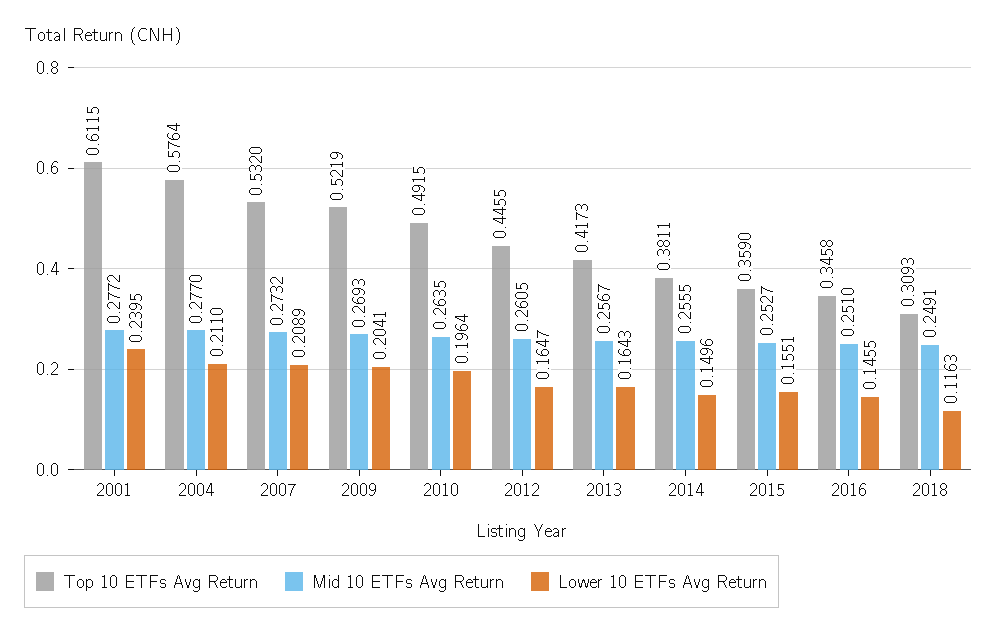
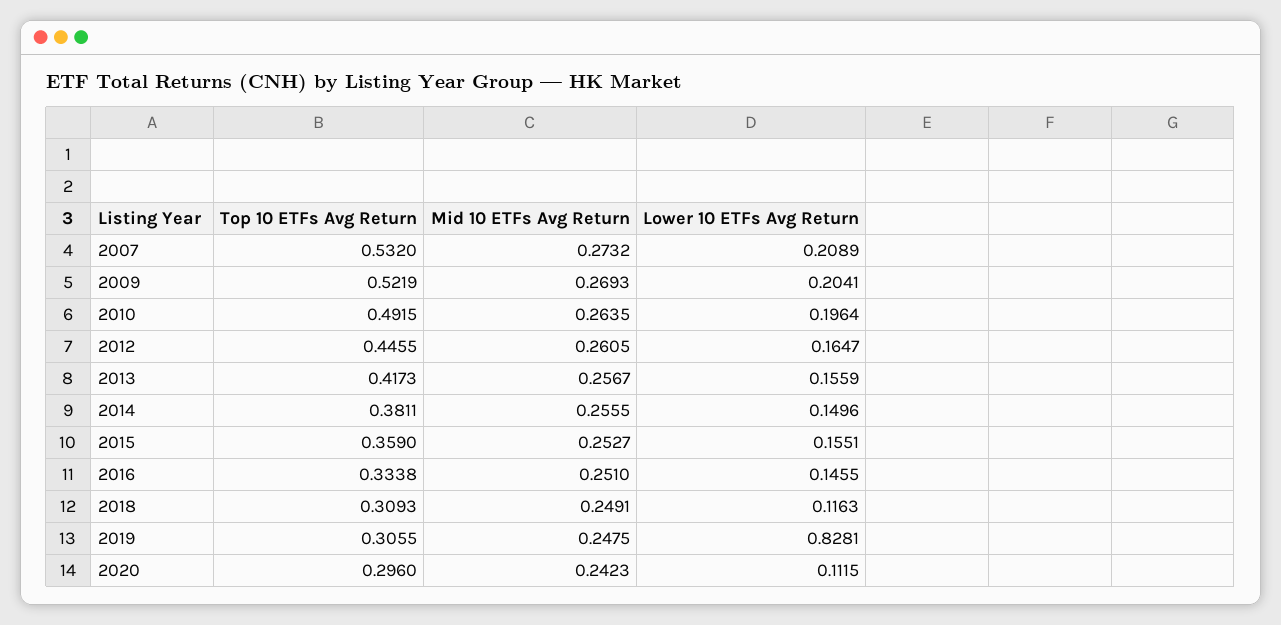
Top 10 ETFs Avg Return, 2001: 0.6115 -> none
Mid 10 ETFs Avg Return, 2001: 0.2772 -> none
Lower 10 ETFs Avg Return, 2001: 0.2395 -> none
Top 10 ETFs Avg Return, 2004: 0.5764 -> none
Mid 10 ETFs Avg Return, 2004: 0.277 -> none
Lower 10 ETFs Avg Return, 2004: 0.211 -> none
Lower 10 ETFs Avg Return, 2013: 0.1643 -> 0.1559
Top 10 ETFs Avg Return, 2016: 0.3458 -> 0.3338
Top 10 ETFs Avg Return, 2019: none -> 0.3055
Mid 10 ETFs Avg Return, 2019: none -> 0.2475
Lower 10 ETFs Avg Return, 2019: none -> 0.8281
Top 10 ETFs Avg Return, 2020: none -> 0.296
Mid 10 ETFs Avg Return, 2020: none -> 0.2423
Lower 10 ETFs Avg Return, 2020: none -> 0.1115

